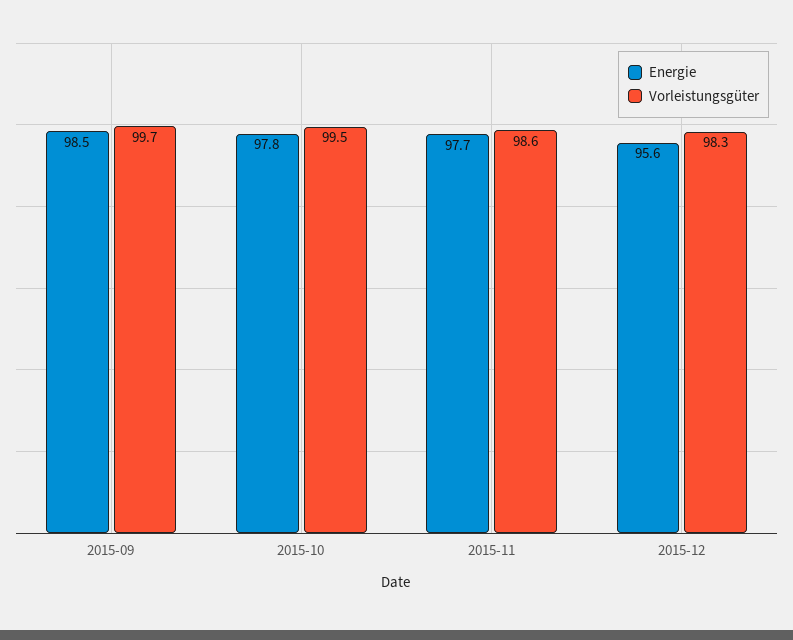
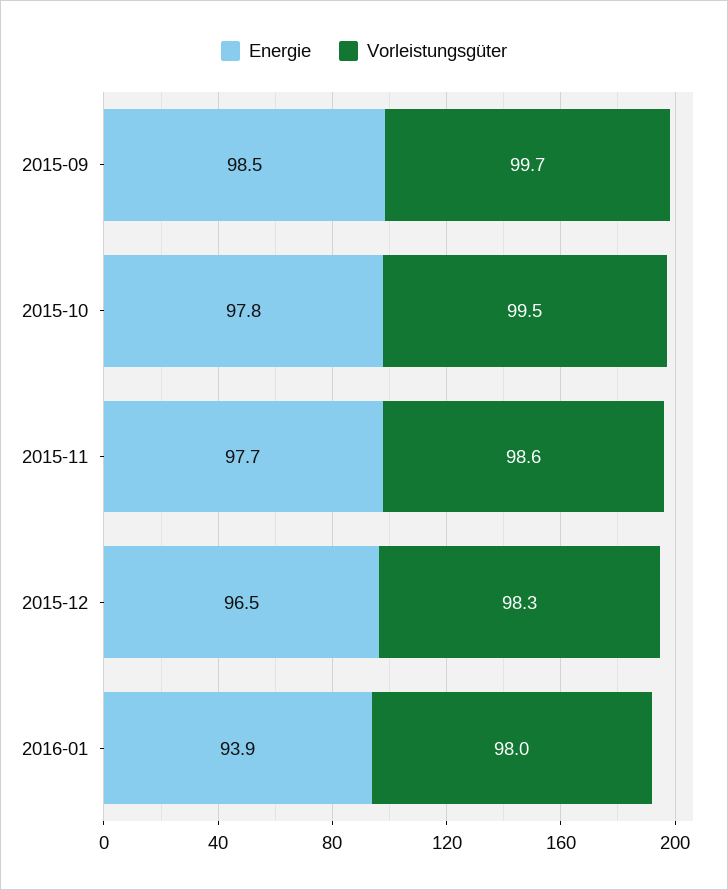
Energie, 2015-12: 95.6 -> 96.5
Energie, 2016-01: none -> 93.9
Vorleistungsgüter, 2016-01: none -> 98

